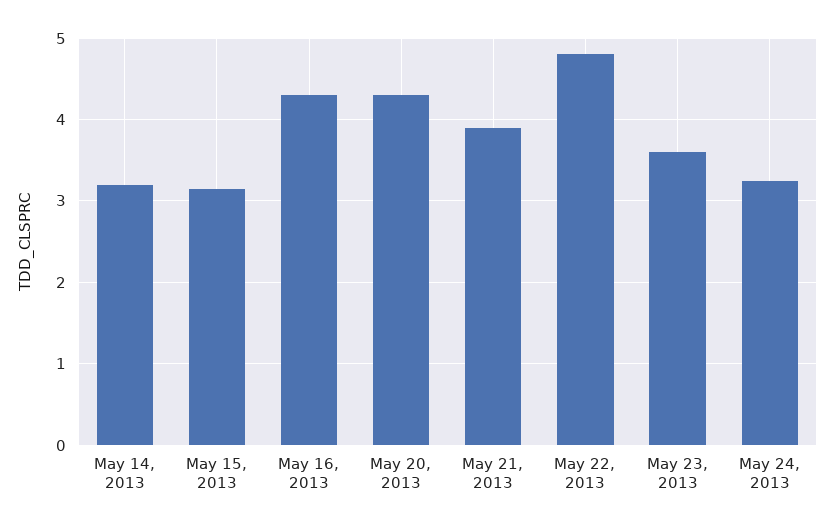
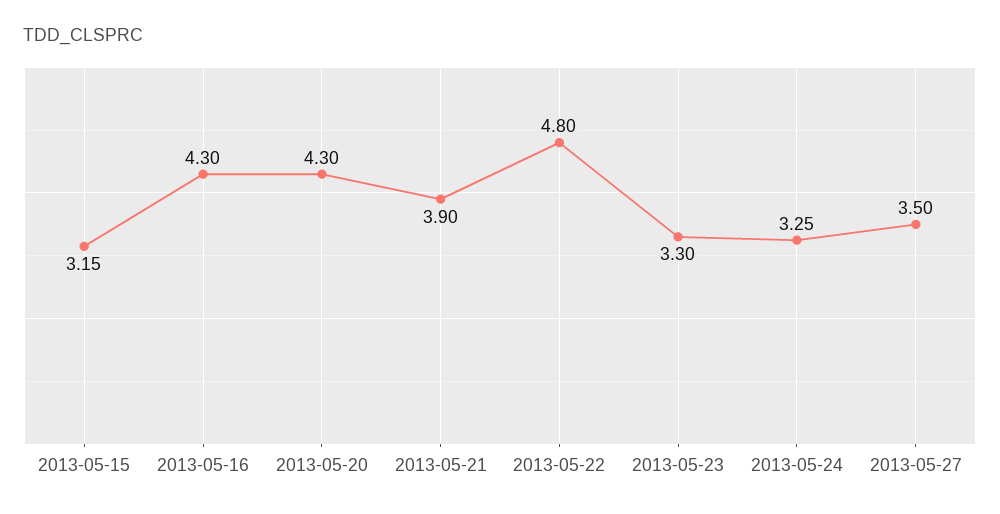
May 14, 2013: 3.2 -> none
May 23, 2013: 3.6 -> 3.3
2013-05-27: none -> 3.5

